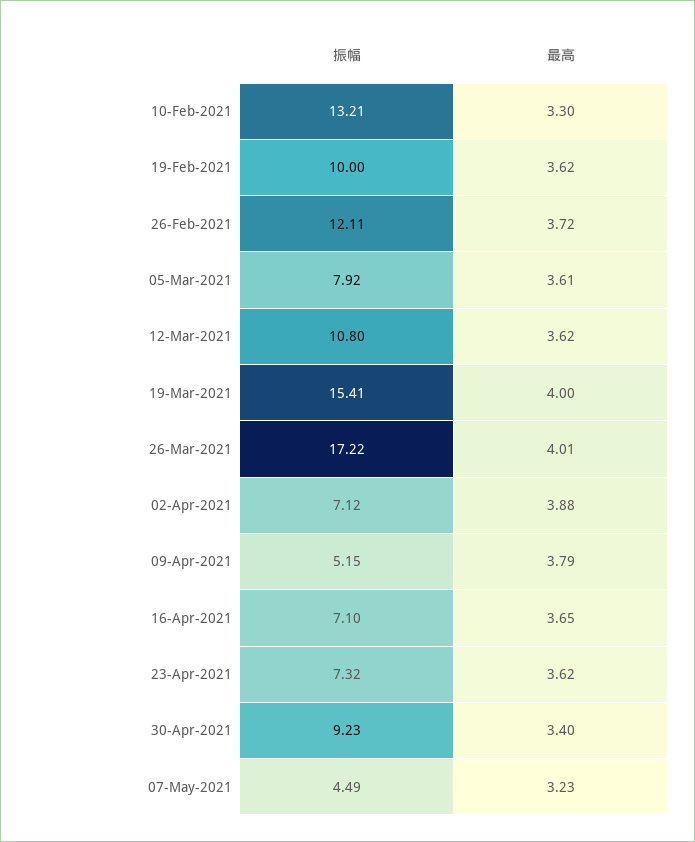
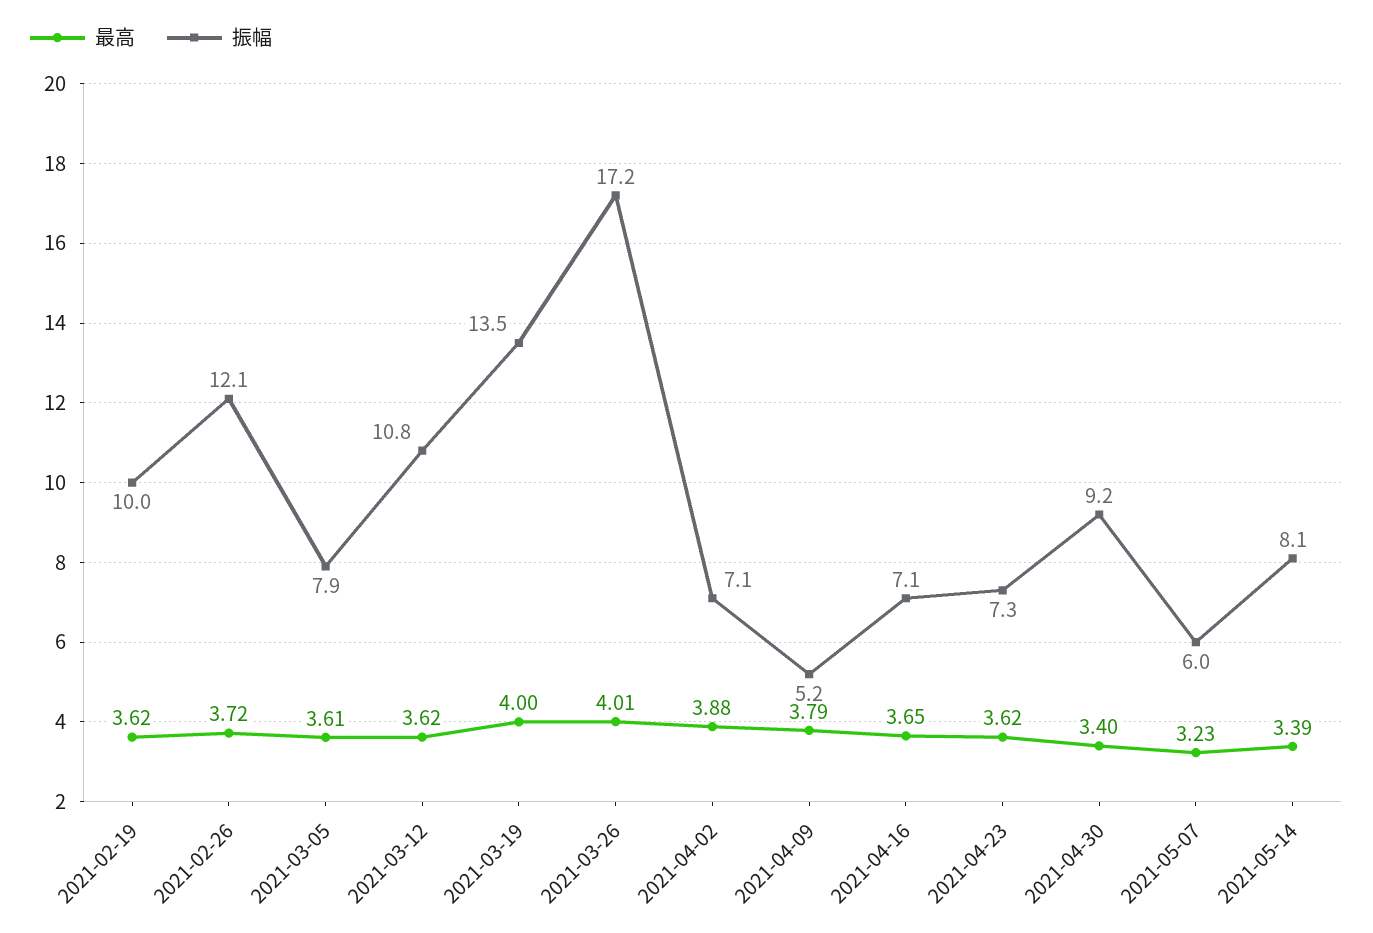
振幅, 10-Feb-2021: 13.21 -> none
最高, 10-Feb-2021: 3.3 -> none
振幅, 19-Mar-2021: 15.41 -> 13.5
振幅, 07-May-2021: 4.49 -> 6
最高, 2021-05-14: none -> 3.39
振幅, 2021-05-14: none -> 8.1

